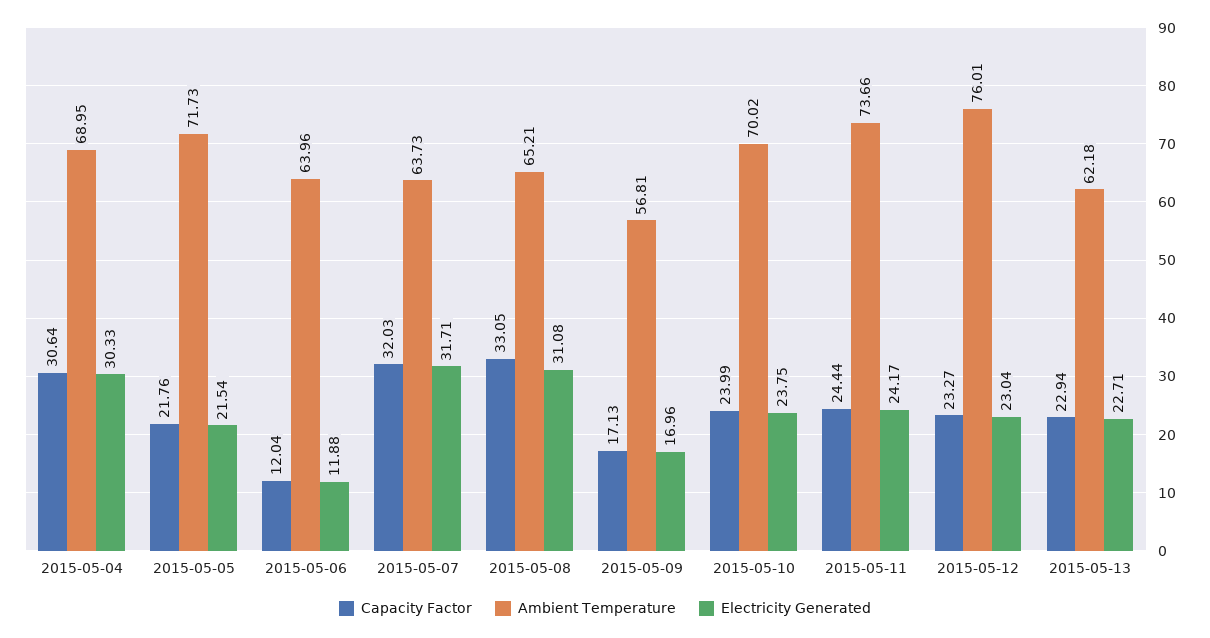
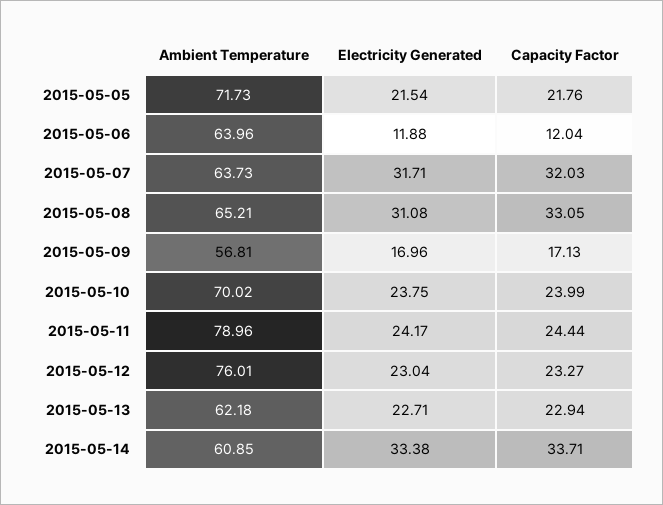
Capacity Factor, 2015-05-04: 30.64 -> none
Ambient Temperature, 2015-05-04: 68.95 -> none
Electricity Generated, 2015-05-04: 30.33 -> none
Ambient Temperature, 2015-05-11: 73.66 -> 78.96
Ambient Temperature, 2015-05-14: none -> 60.85
Electricity Generated, 2015-05-14: none -> 33.38
Capacity Factor, 2015-05-14: none -> 33.71

